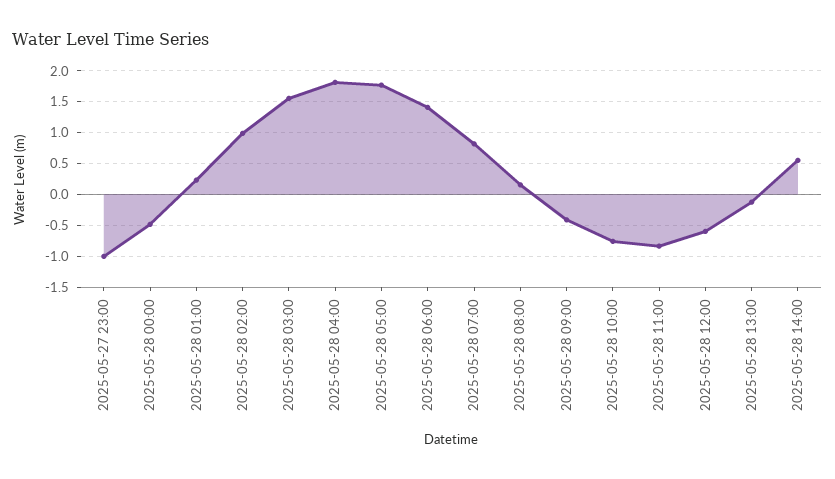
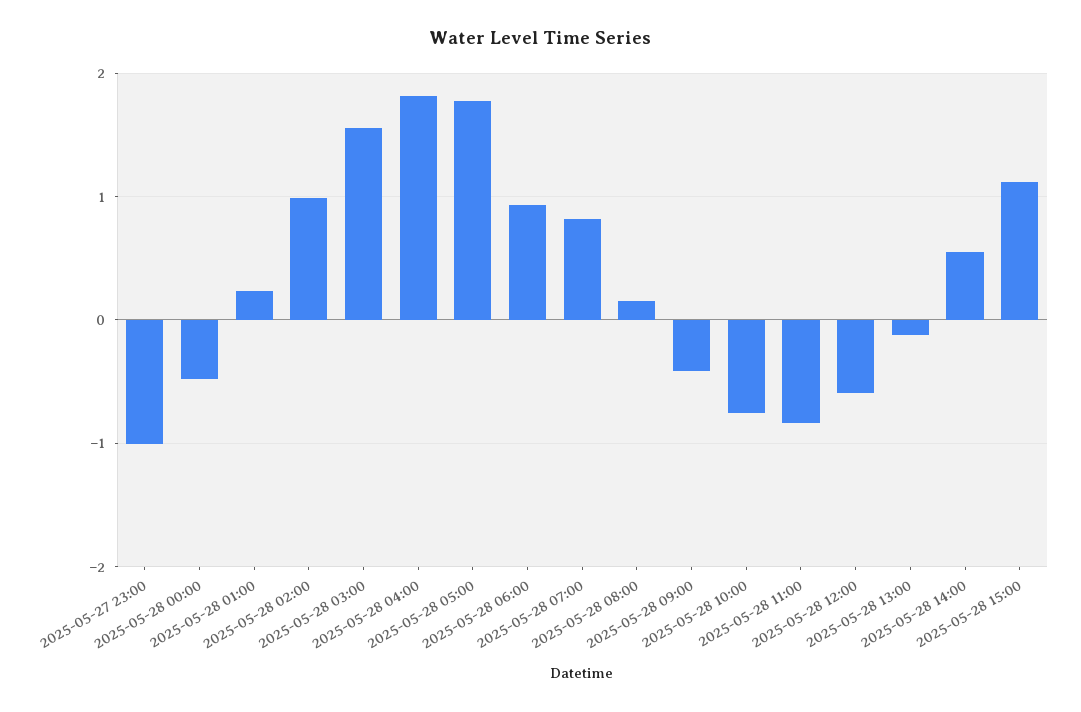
2025-05-28 06:00: 1.4 -> 0.9
2025-05-28 15:00: none -> 1.1

